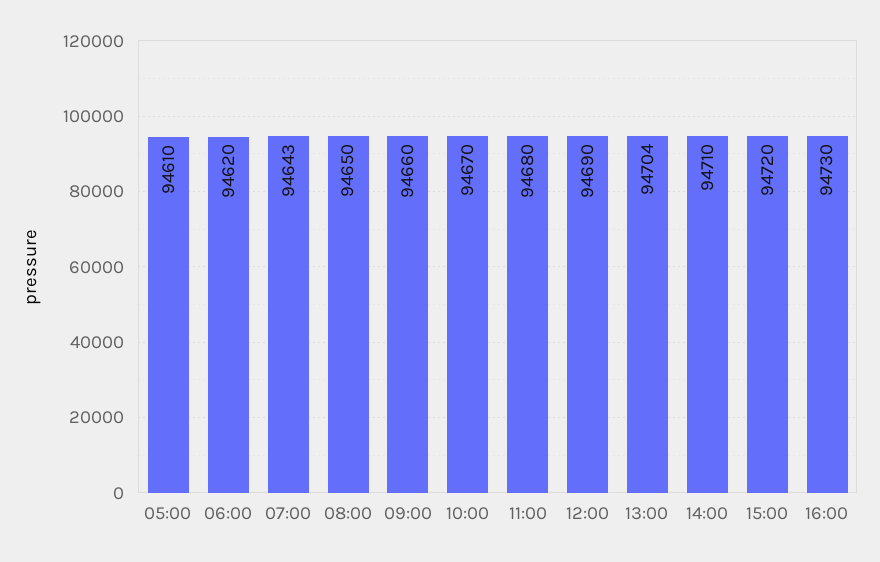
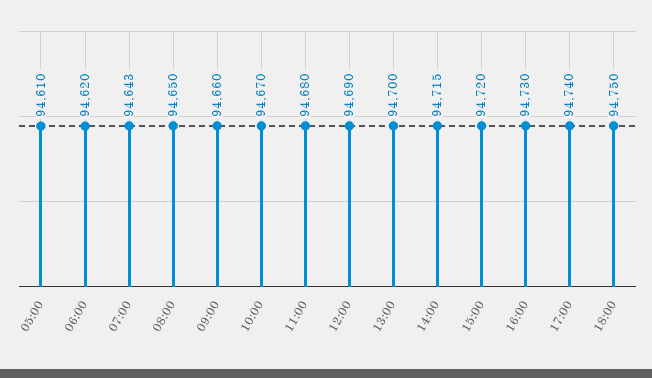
13:00: 94704 -> 94700
14:00: 94710 -> 94715
17:00: none -> 94740
18:00: none -> 94750

